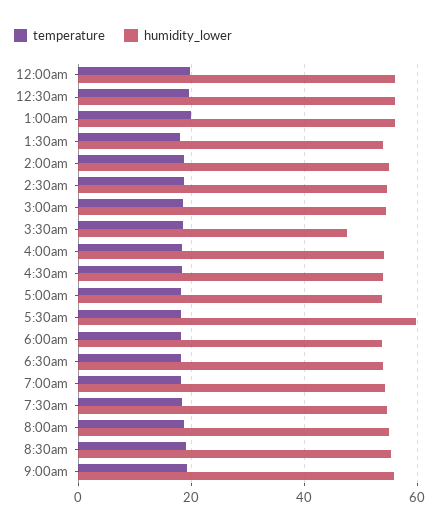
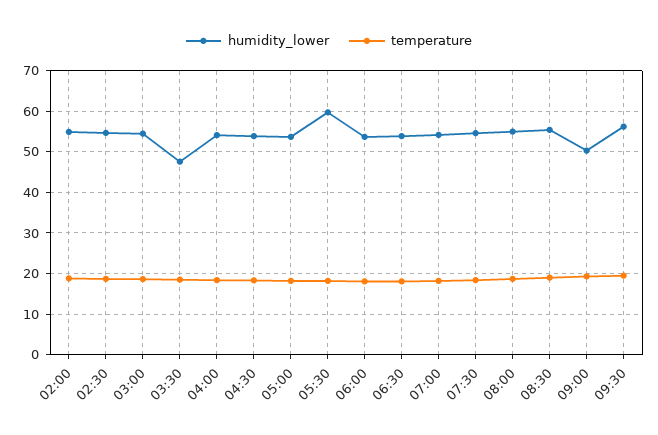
temperature, 12:00am: 20 -> none
humidity_lower, 12:00am: 56 -> none
temperature, 12:30am: 20 -> none
humidity_lower, 12:30am: 56 -> none
temperature, 1:00am: 20 -> none
humidity_lower, 1:00am: 56 -> none
temperature, 1:30am: 18 -> none
humidity_lower, 1:30am: 54 -> none
humidity_lower, 9:00am: 56 -> 50
humidity_lower, 09:30: none -> 56
temperature, 09:30: none -> 20

